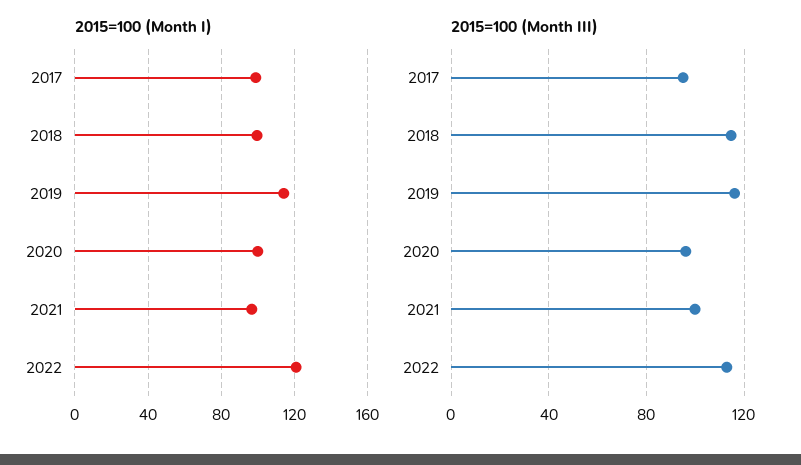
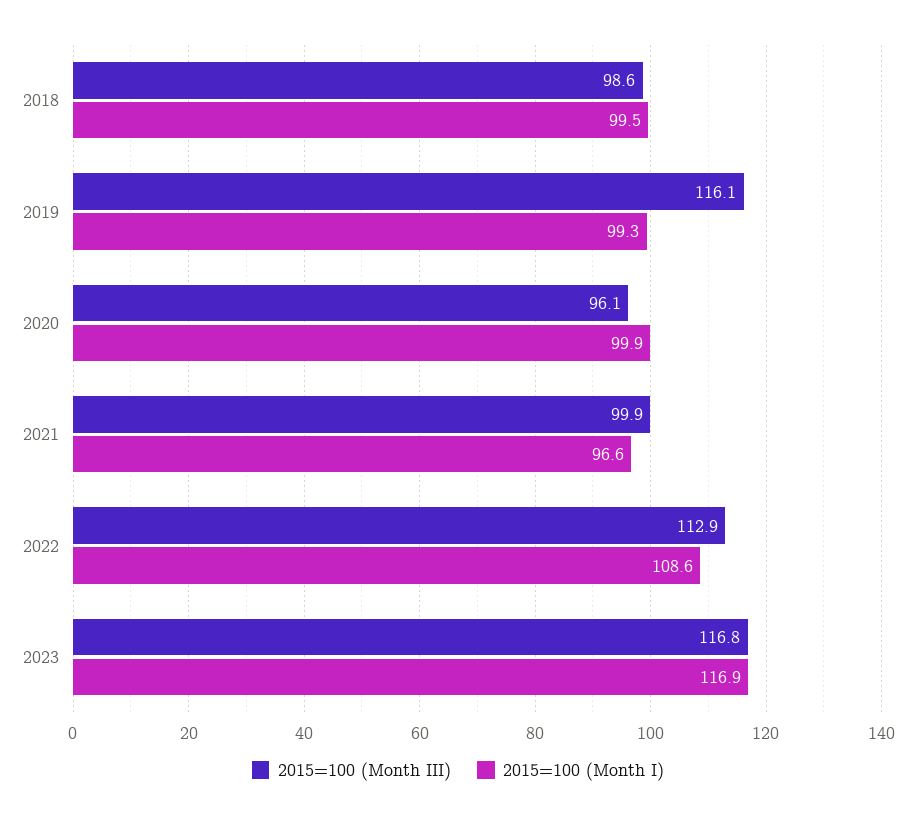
2015=100 (Month I), 2017: 100 -> none
2015=100 (Month I), 2019: 115 -> 99.3
2015=100 (Month I), 2022: 120 -> 108.6
2015=100 (Month III), 2017: 95 -> none
2015=100 (Month III), 2018: 115 -> 98.6
2015=100 (Month III), 2023: none -> 116.8
2015=100 (Month I), 2023: none -> 116.9

